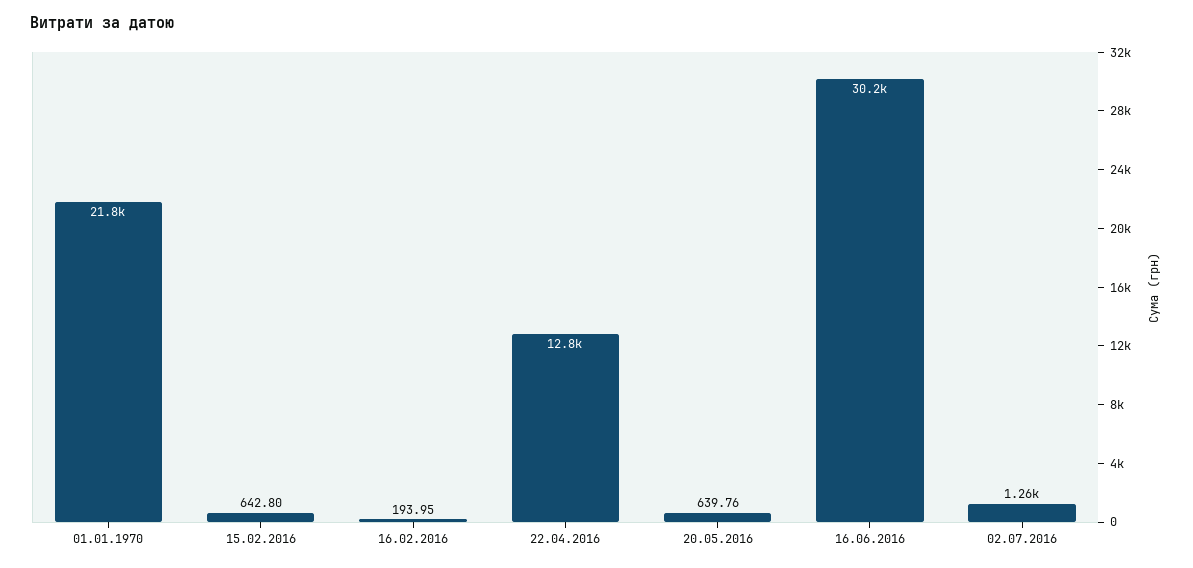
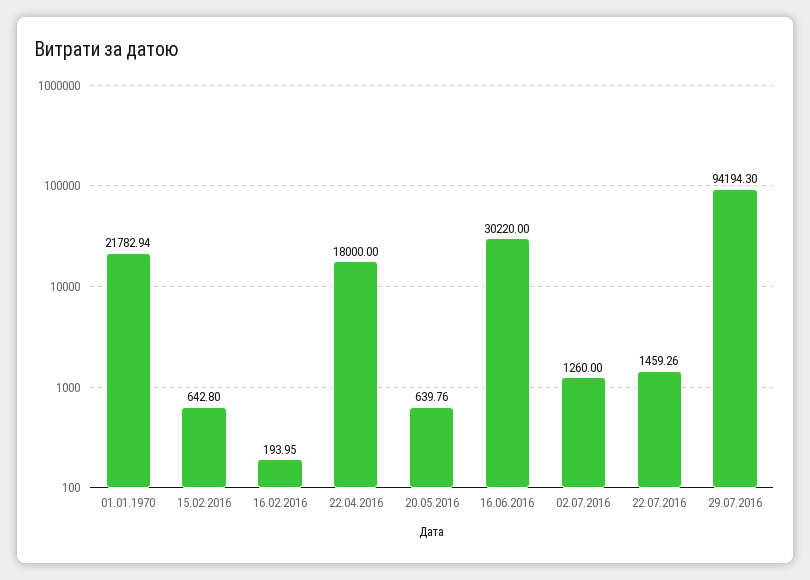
22.04.2016: 12800 -> 18000
22.07.2016: none -> 1459.26
29.07.2016: none -> 94194.3

